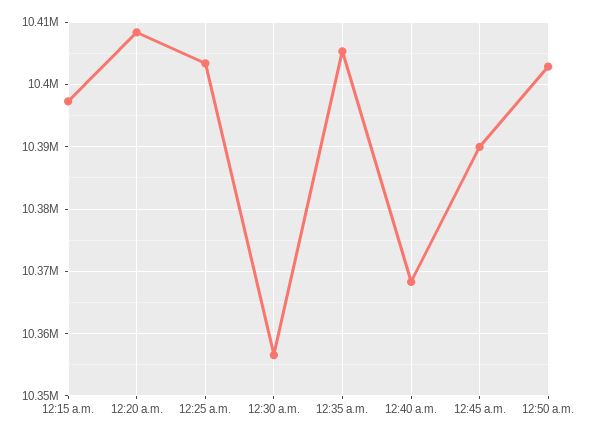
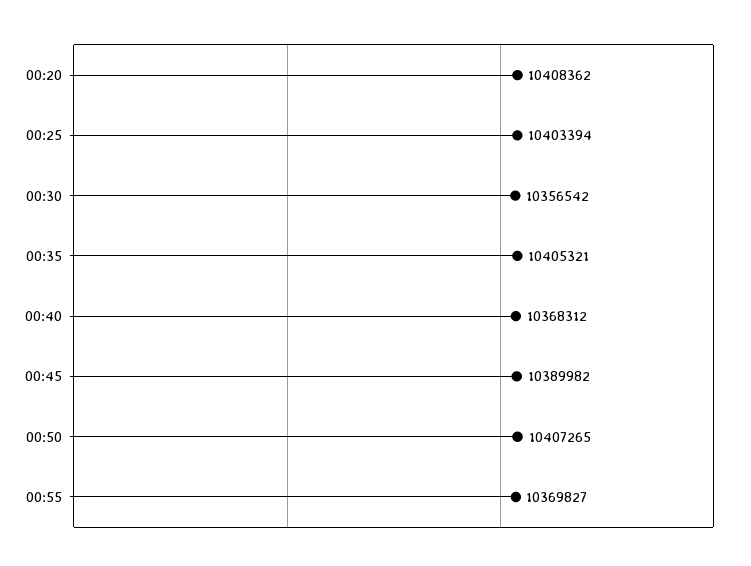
12:15 a.m.: 10397000 -> none
12:50 a.m.: 10403000 -> 10407265
00:55: none -> 10369827

